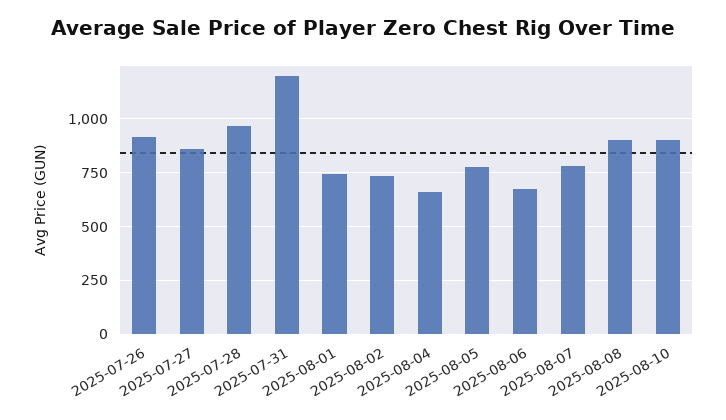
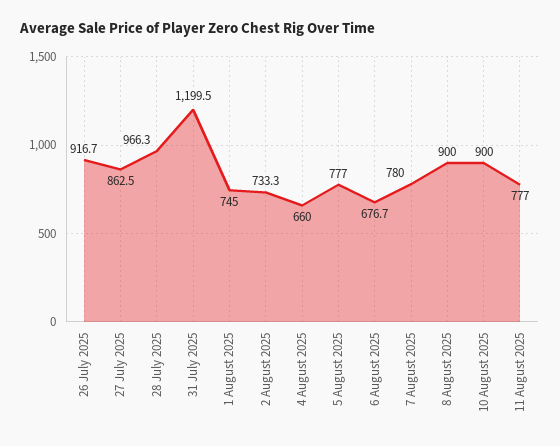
11 August 2025: none -> 777

